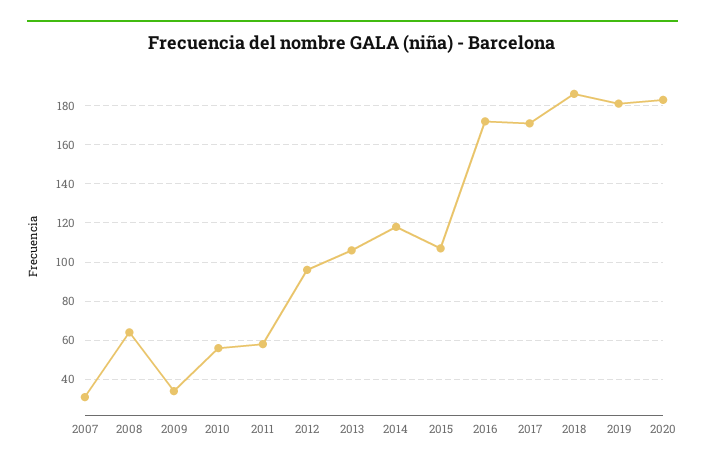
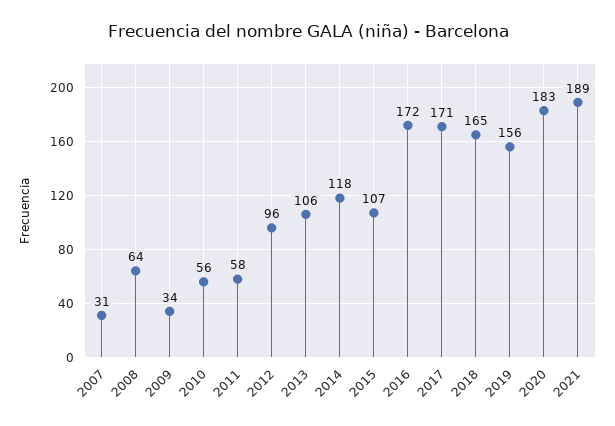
2018: 185 -> 165
2019: 180 -> 156
2021: none -> 189

